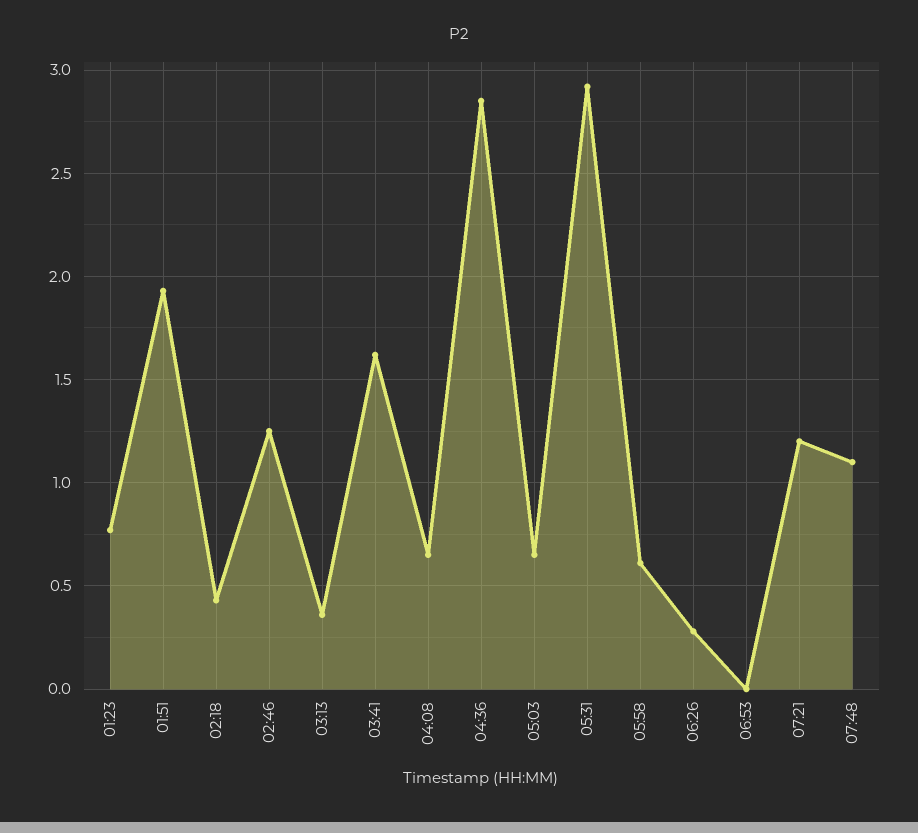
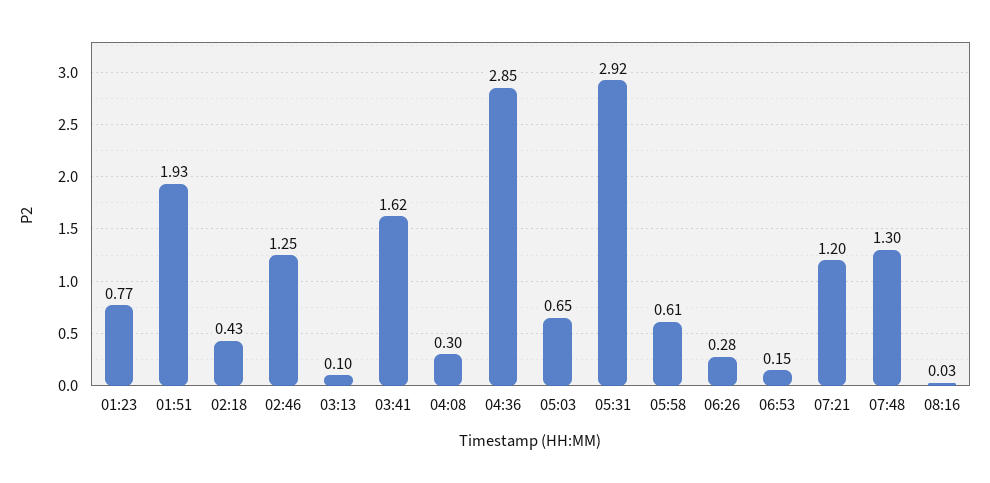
03:13: 0.35 -> 0.1
04:08: 0.65 -> 0.3
06:53: 0 -> 0.15
07:48: 1.1 -> 1.3
08:16: none -> 0.03

